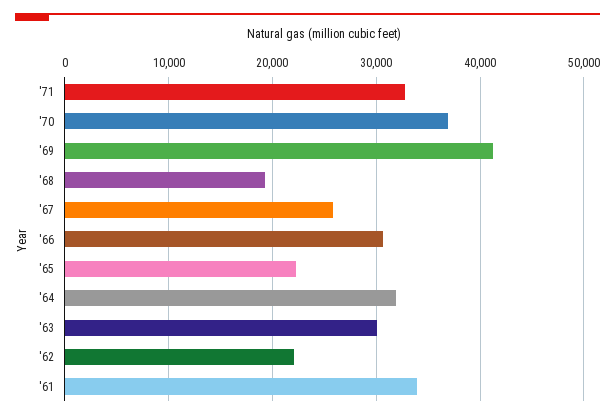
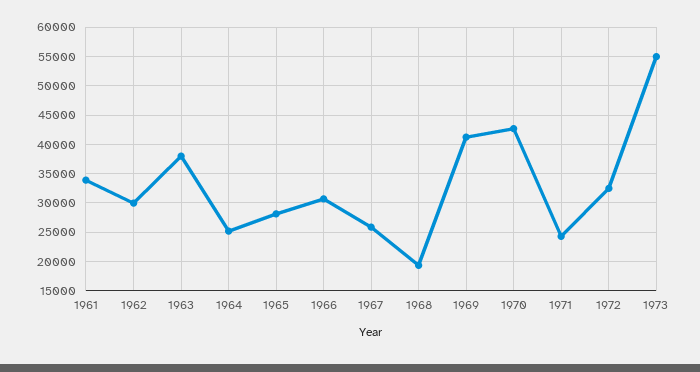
'71: 33000 -> 25000
'70: 37000 -> 42500
'65: 22000 -> 27500
'64: 32000 -> 25000
'63: 30000 -> 37500
'62: 22000 -> 30000
1972: none -> 32500
1973: none -> 55000

